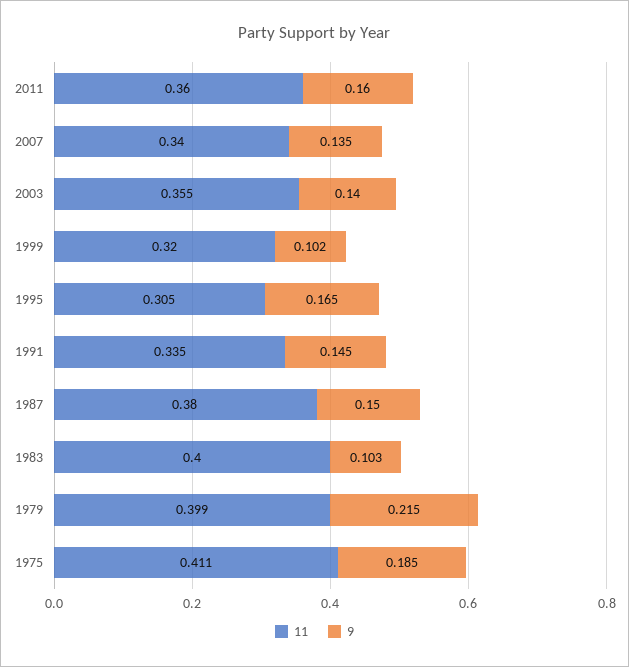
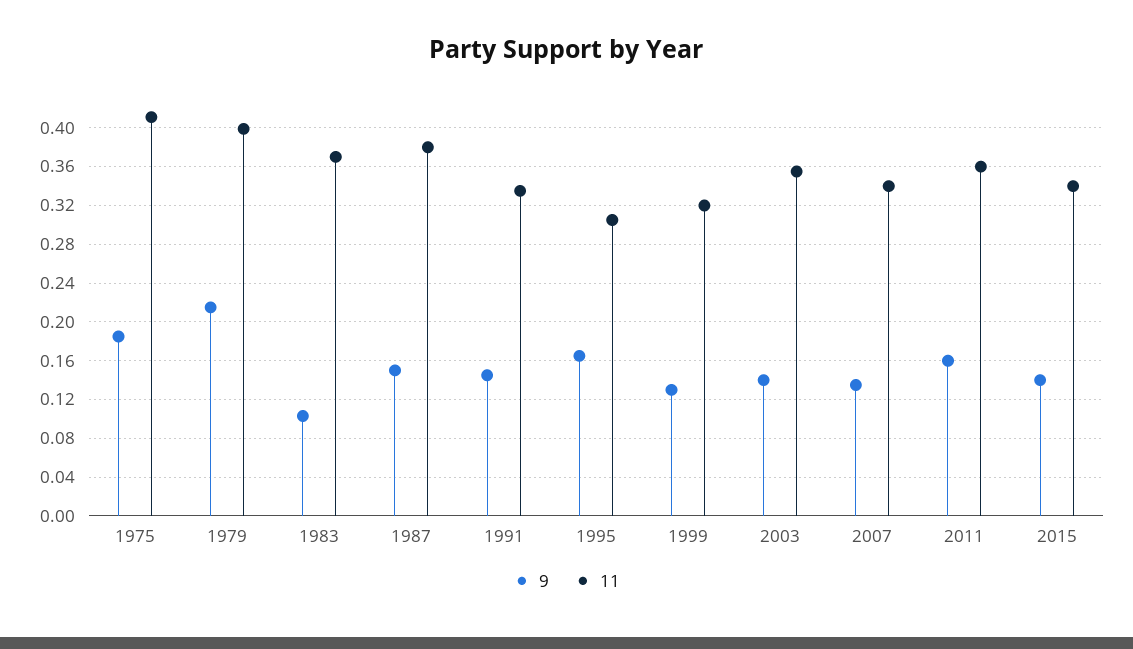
9, 1999: 0.102 -> 0.13
11, 1983: 0.4 -> 0.37
9, 2015: none -> 0.14
11, 2015: none -> 0.34

